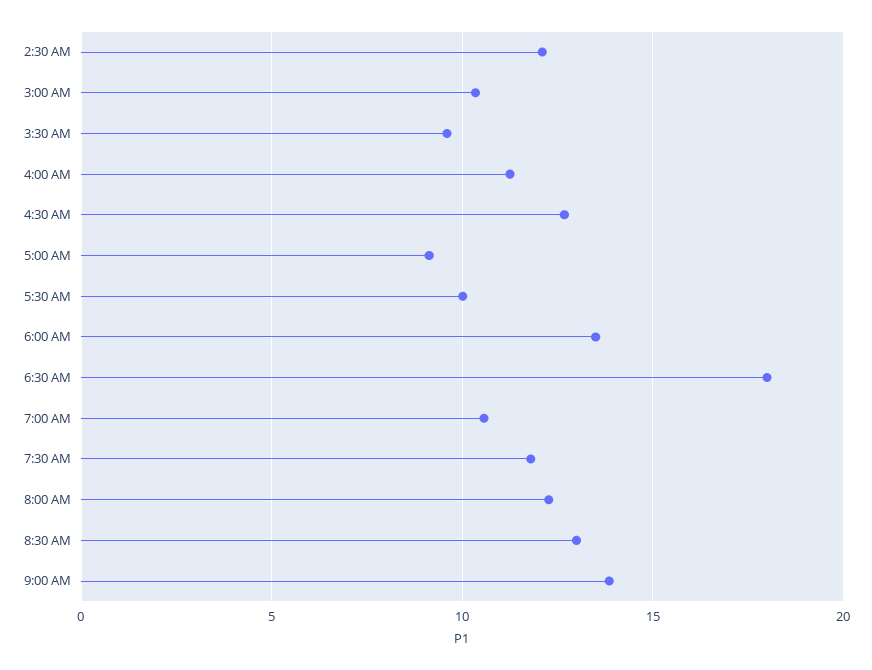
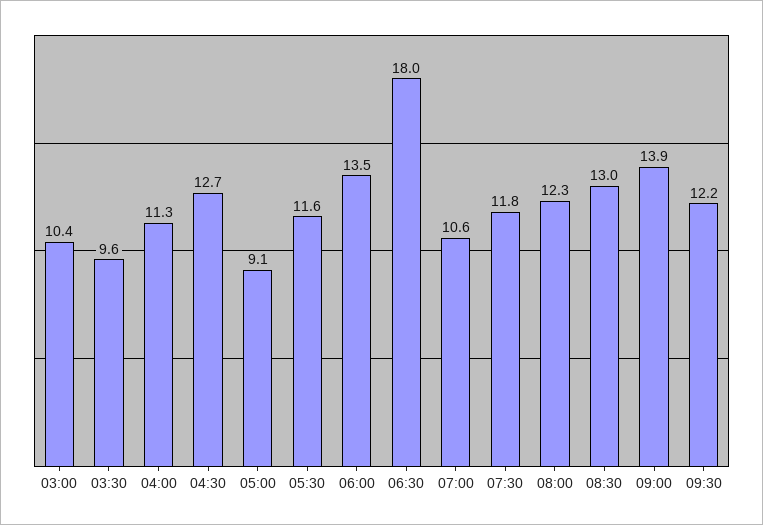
2:30 AM: 12 -> none
5:30 AM: 10 -> 11.6
09:30: none -> 12.2

